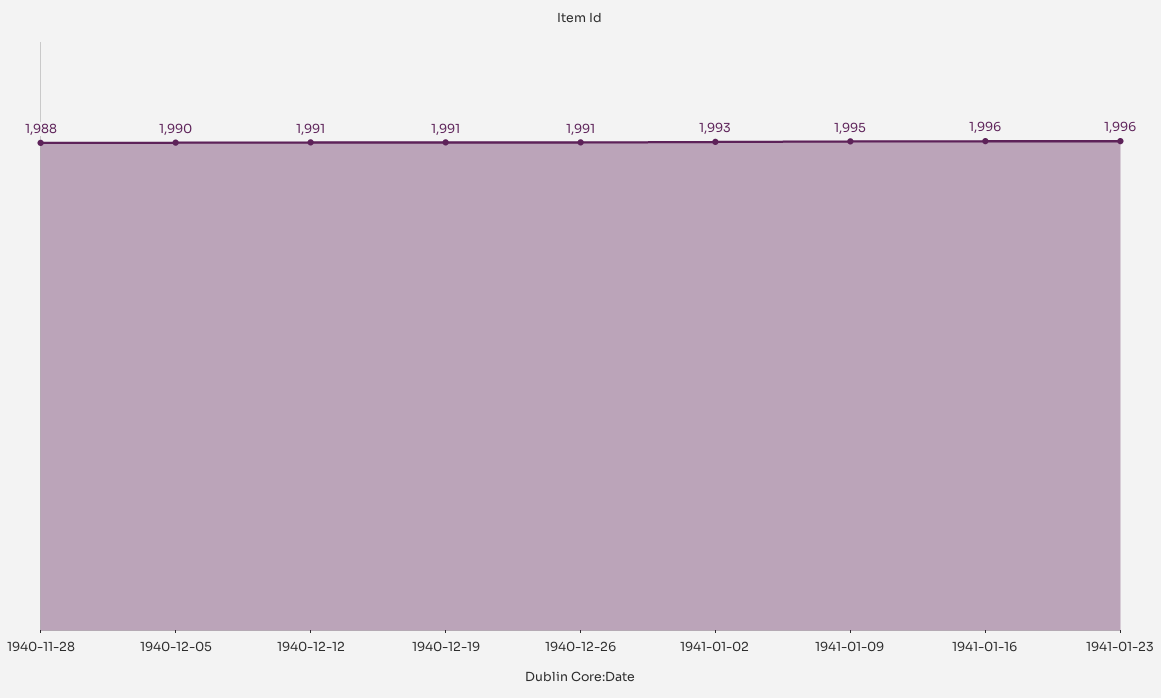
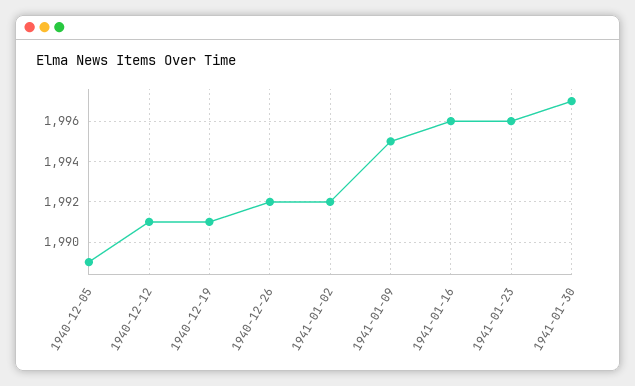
1940-11-28: 1988 -> none
1940-12-05: 1990 -> 1989
1940-12-26: 1991 -> 1992
1941-01-02: 1993 -> 1992
1941-01-30: none -> 1997

